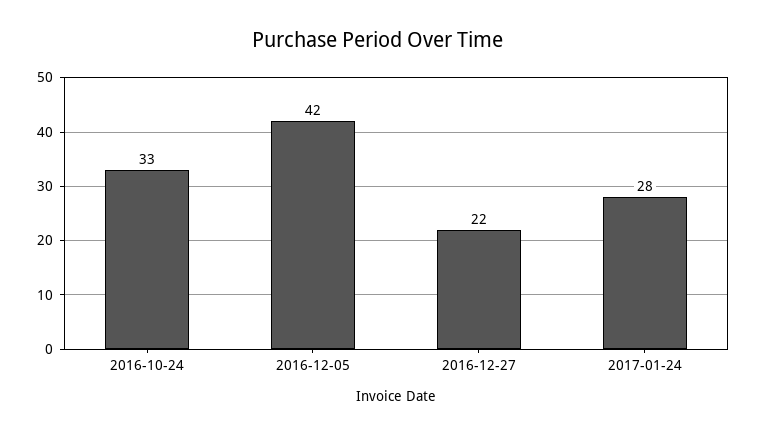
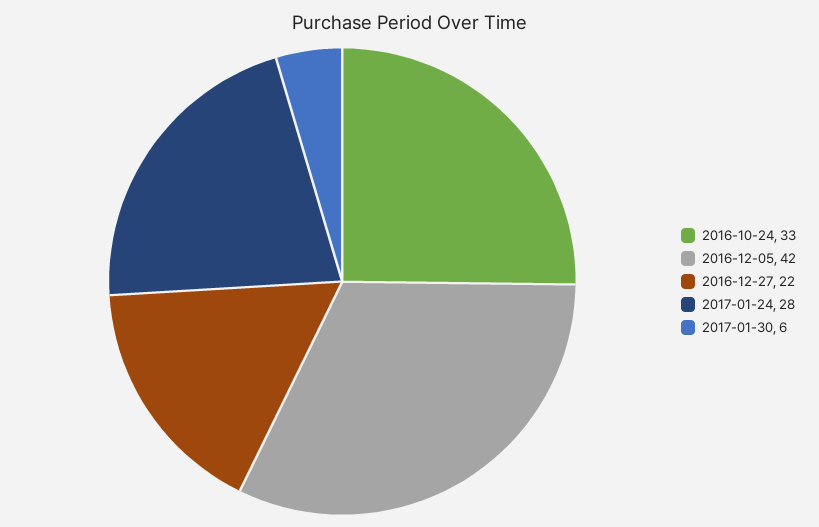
2017-01-30: none -> 6

